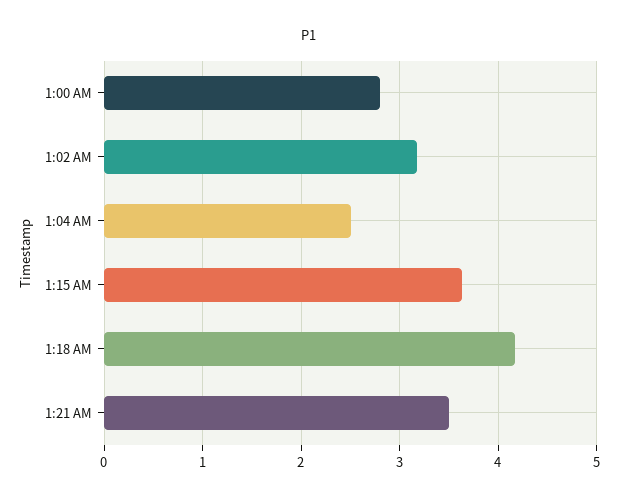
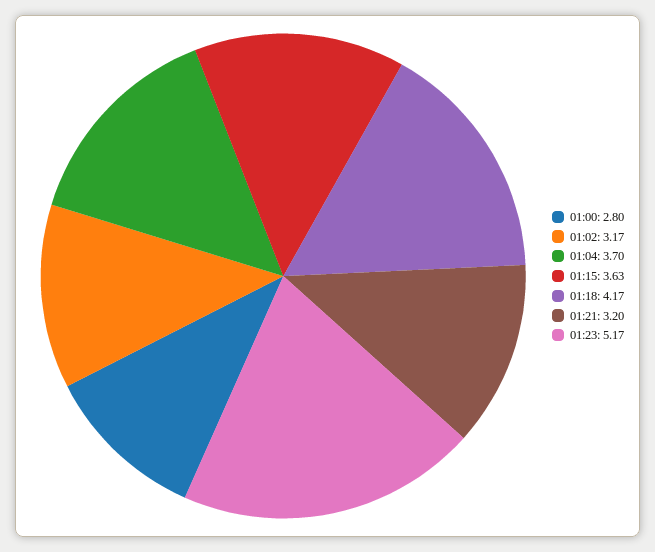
1:04 AM: 2.5 -> 3.7
1:21 AM: 3.5 -> 3.2
01:23: none -> 5.17

